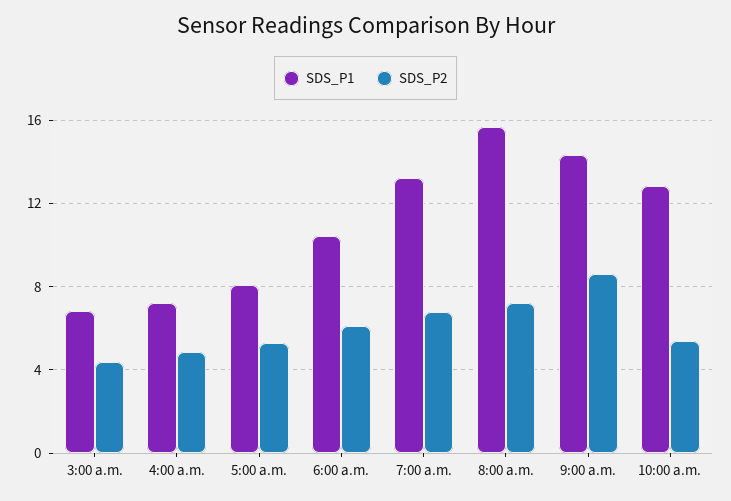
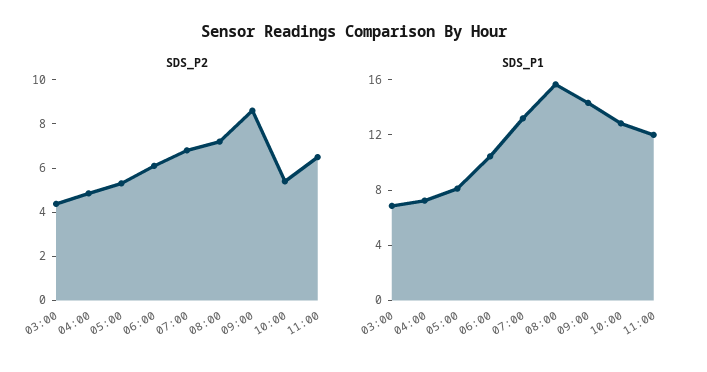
SDS_P2, 11:00: none -> 6.5
SDS_P1, 11:00: none -> 12

